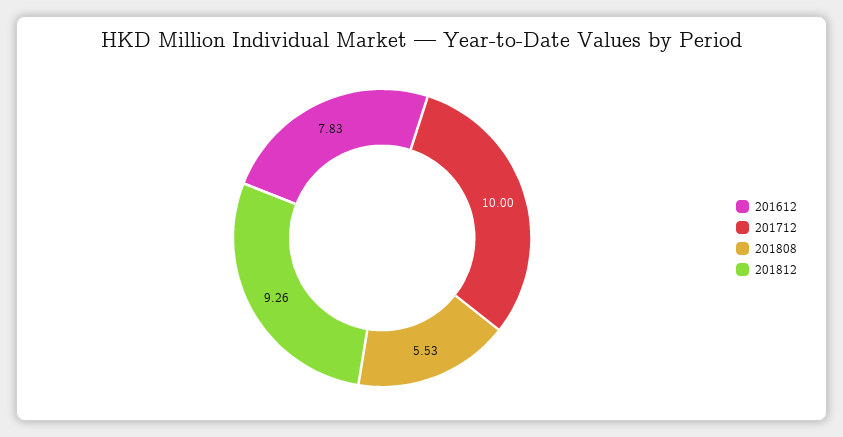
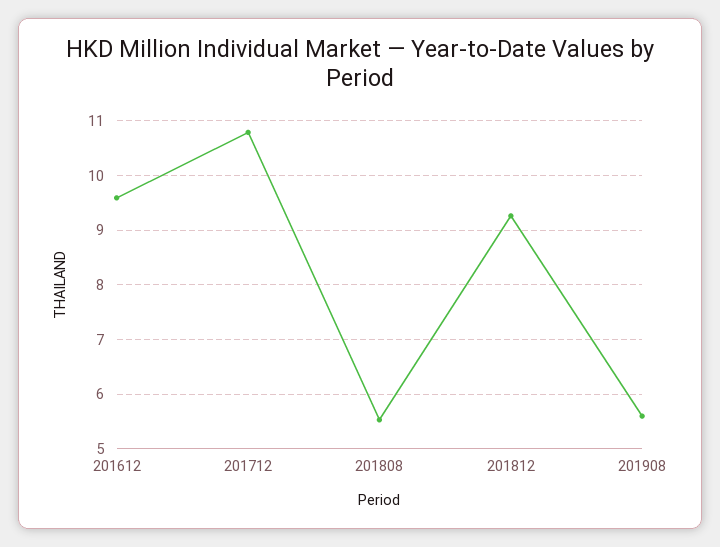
201612: 7.83 -> 9.6
201712: 10 -> 10.8
201908: none -> 5.6

